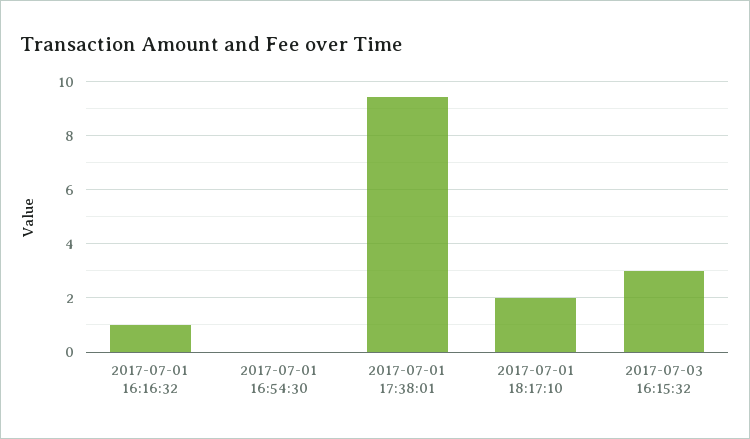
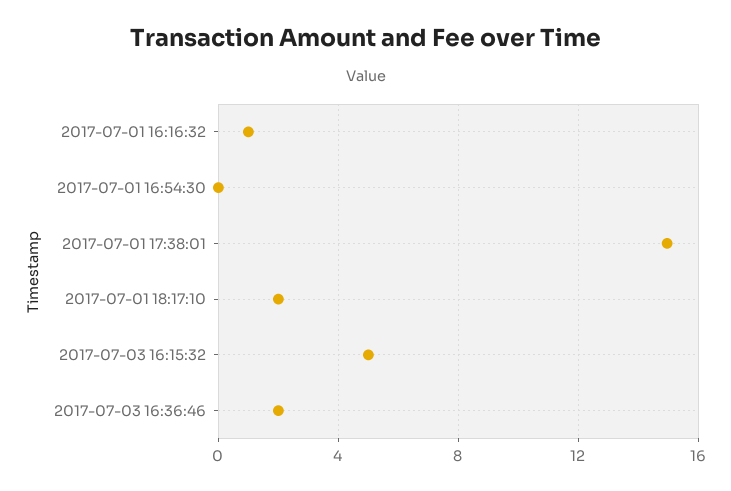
2017-07-01 17:38:01: 9.5 -> 15
2017-07-03 16:15:32: 3 -> 5
2017-07-03 16:36:46: none -> 2

